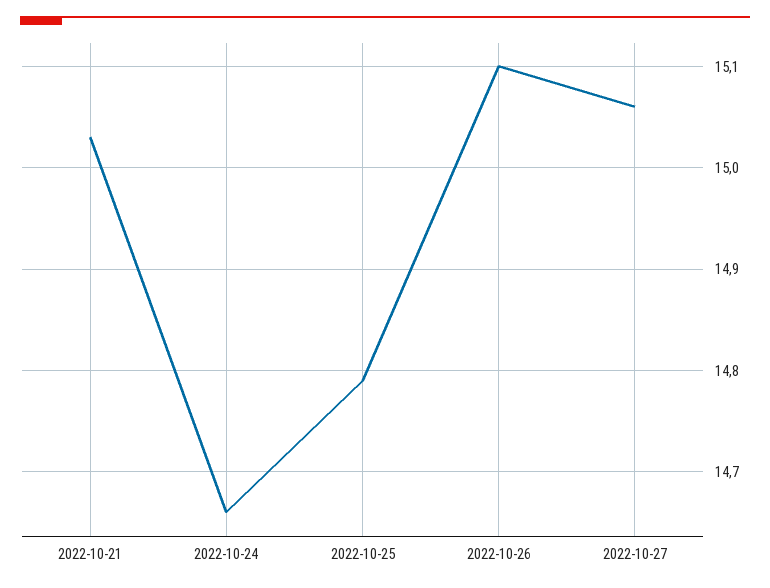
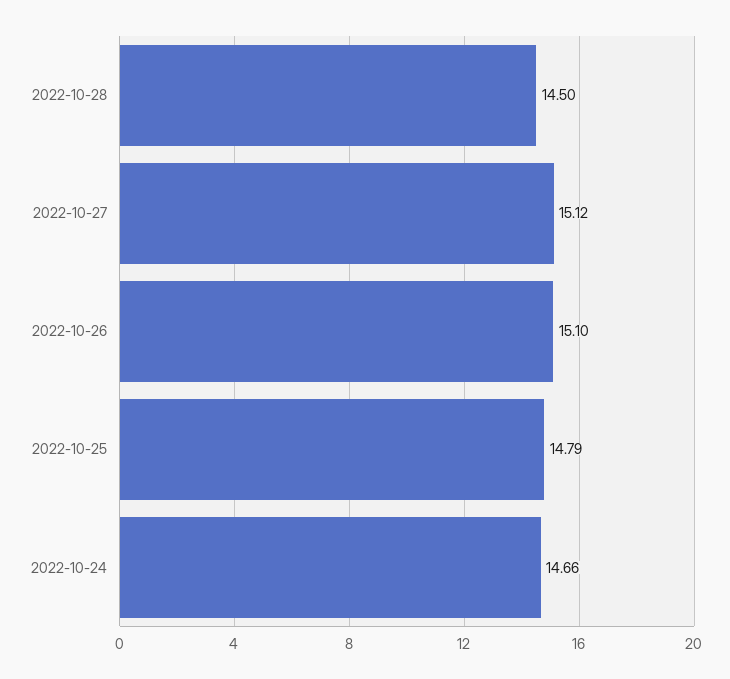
2022-10-21: 15.03 -> none
2022-10-27: 15.06 -> 15.12
2022-10-28: none -> 14.5

